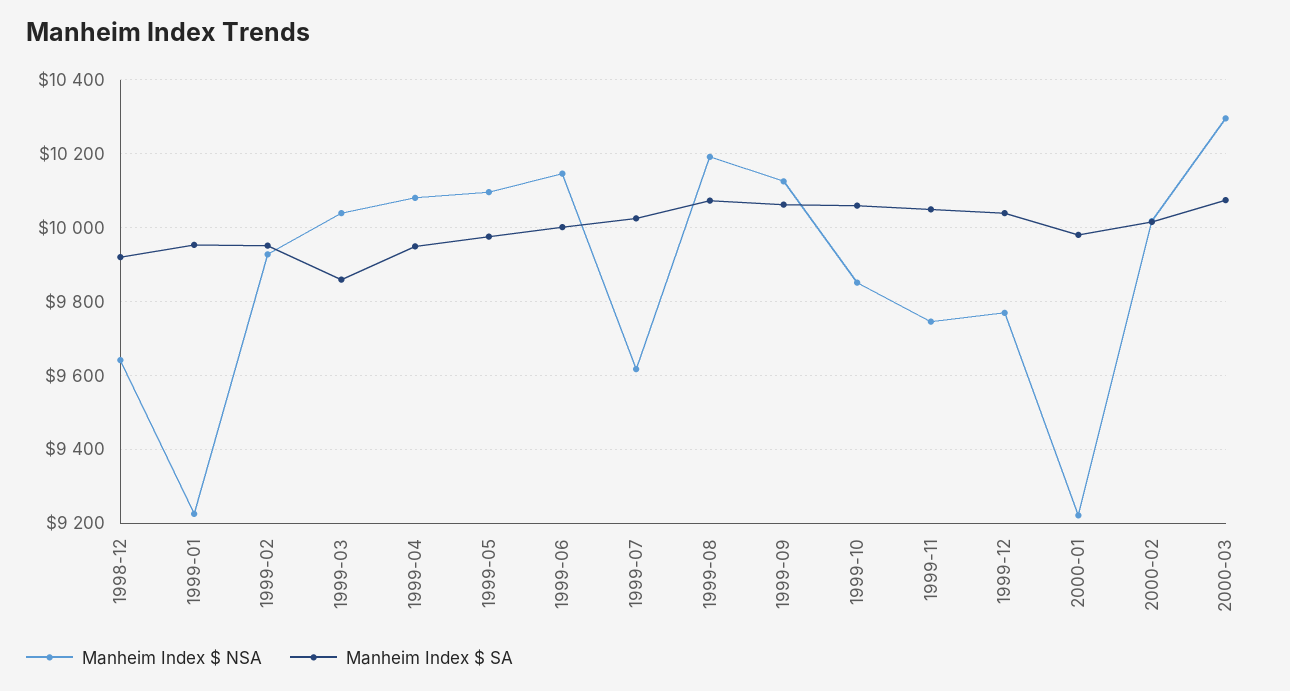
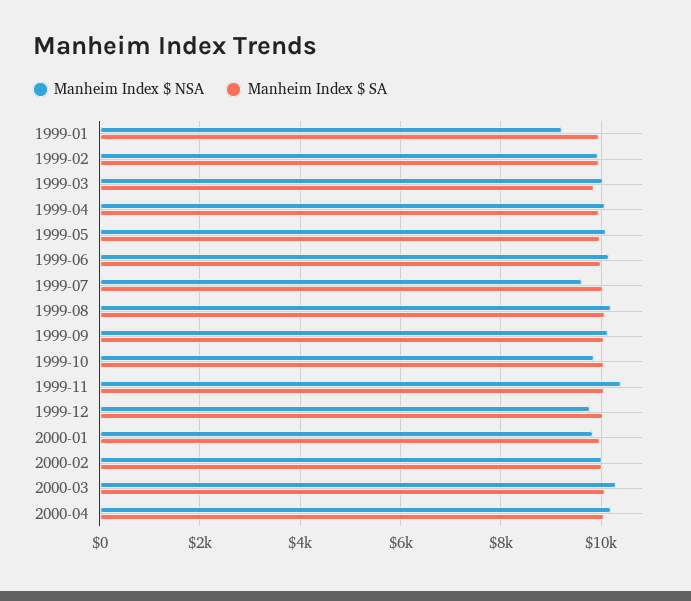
Manheim Index $ NSA, 1998-12: 9640 -> none
Manheim Index $ SA, 1998-12: 9920 -> none
Manheim Index $ NSA, 1999-11: 9740 -> 10400
Manheim Index $ NSA, 2000-01: 9220 -> 9800
Manheim Index $ NSA, 2000-04: none -> 10200
Manheim Index $ SA, 2000-04: none -> 10000

